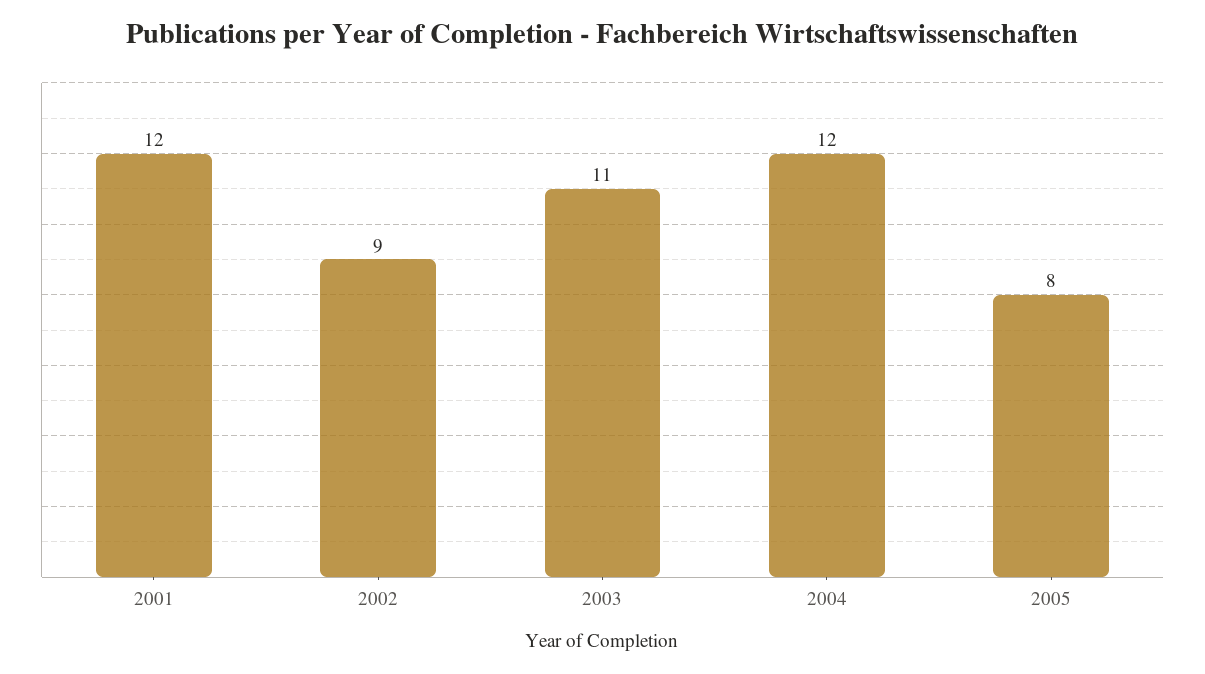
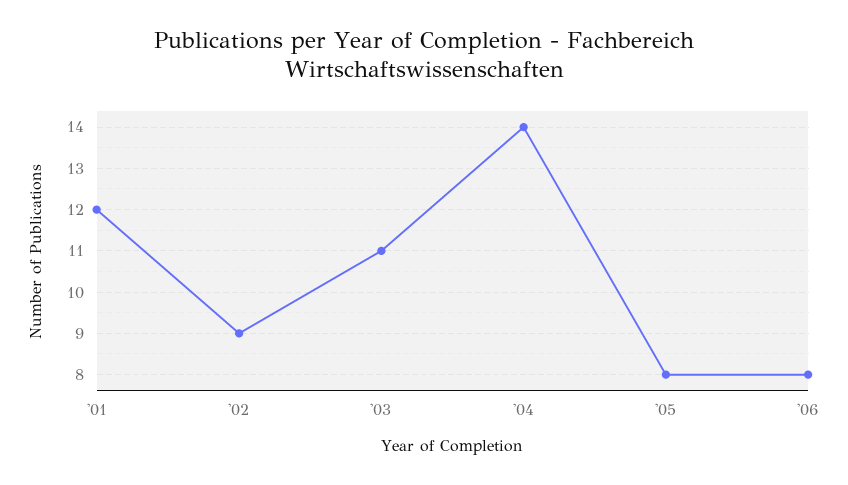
2004: 12 -> 14
'06: none -> 8

